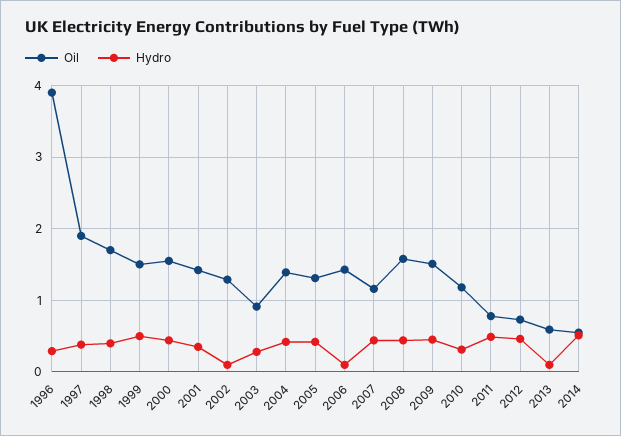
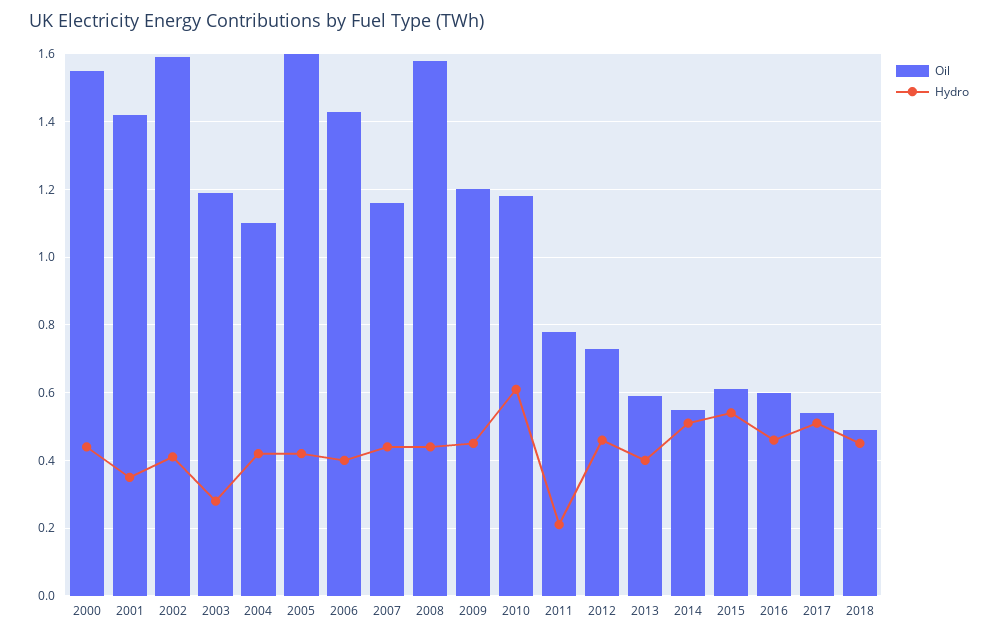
Oil, 1996: 3.9 -> none
Hydro, 1996: 0.3 -> none
Oil, 1997: 1.9 -> none
Hydro, 1997: 0.4 -> none
Oil, 1998: 1.7 -> none
Hydro, 1998: 0.4 -> none
Oil, 1999: 1.5 -> none
Hydro, 1999: 0.5 -> none
Oil, 2002: 1.3 -> 1.6
Hydro, 2002: 0.1 -> 0.4
Oil, 2003: 0.9 -> 1.2
Oil, 2004: 1.4 -> 1.1
Oil, 2005: 1.3 -> 1.6
Hydro, 2006: 0.1 -> 0.4
Oil, 2009: 1.5 -> 1.2
Hydro, 2010: 0.3 -> 0.6
Hydro, 2011: 0.5 -> 0.2
Hydro, 2013: 0.1 -> 0.4
Oil, 2015: none -> 0.6
Hydro, 2015: none -> 0.55
Oil, 2016: none -> 0.6
Hydro, 2016: none -> 0.45
Oil, 2017: none -> 0.55
Hydro, 2017: none -> 0.5
Oil, 2018: none -> 0.5
Hydro, 2018: none -> 0.45

